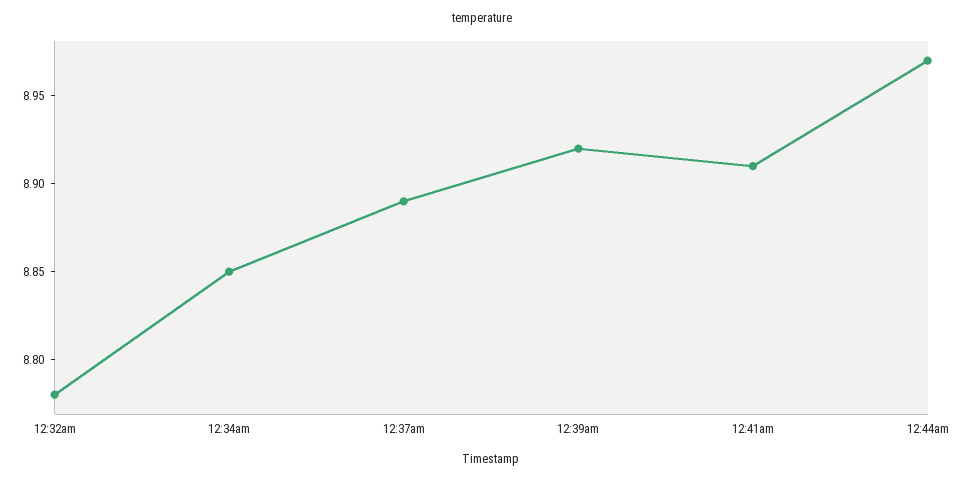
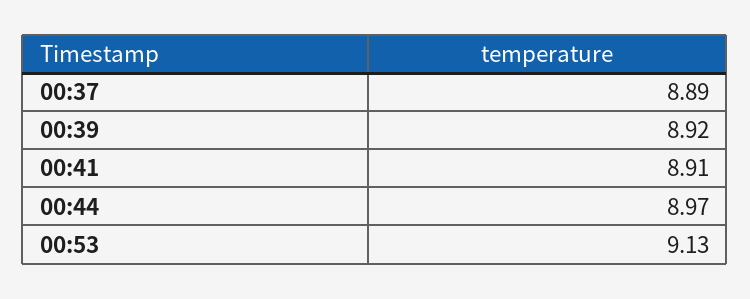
12:32am: 8.78 -> none
12:34am: 8.85 -> none
00:53: none -> 9.13

